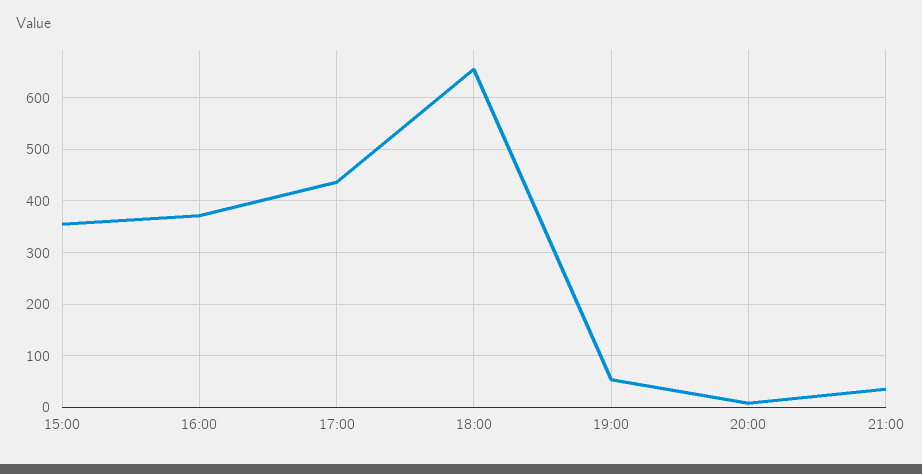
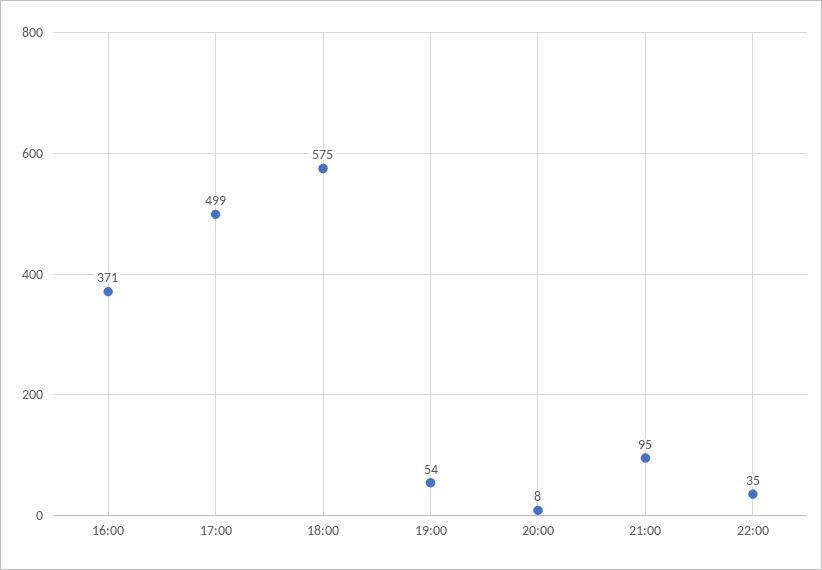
15:00: 360 -> none
17:00: 440 -> 499
18:00: 660 -> 575
21:00: 40 -> 95
22:00: none -> 35

